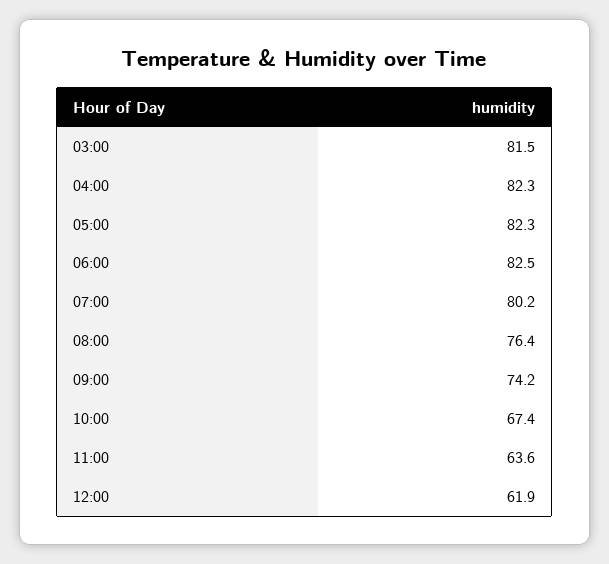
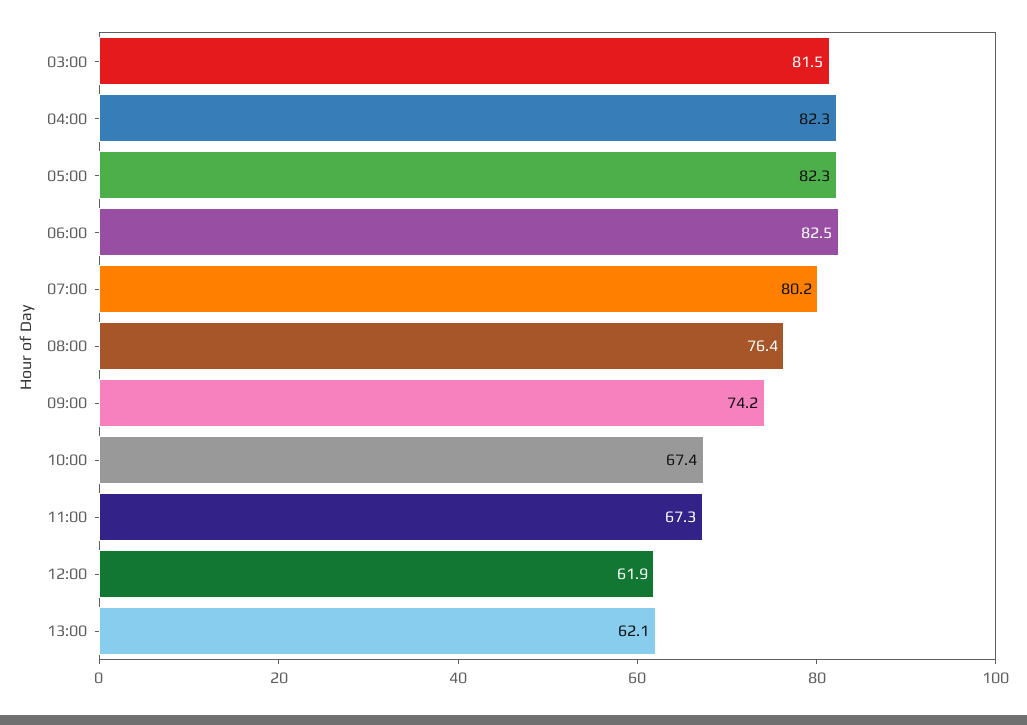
11:00: 63.6 -> 67.3
13:00: none -> 62.1

